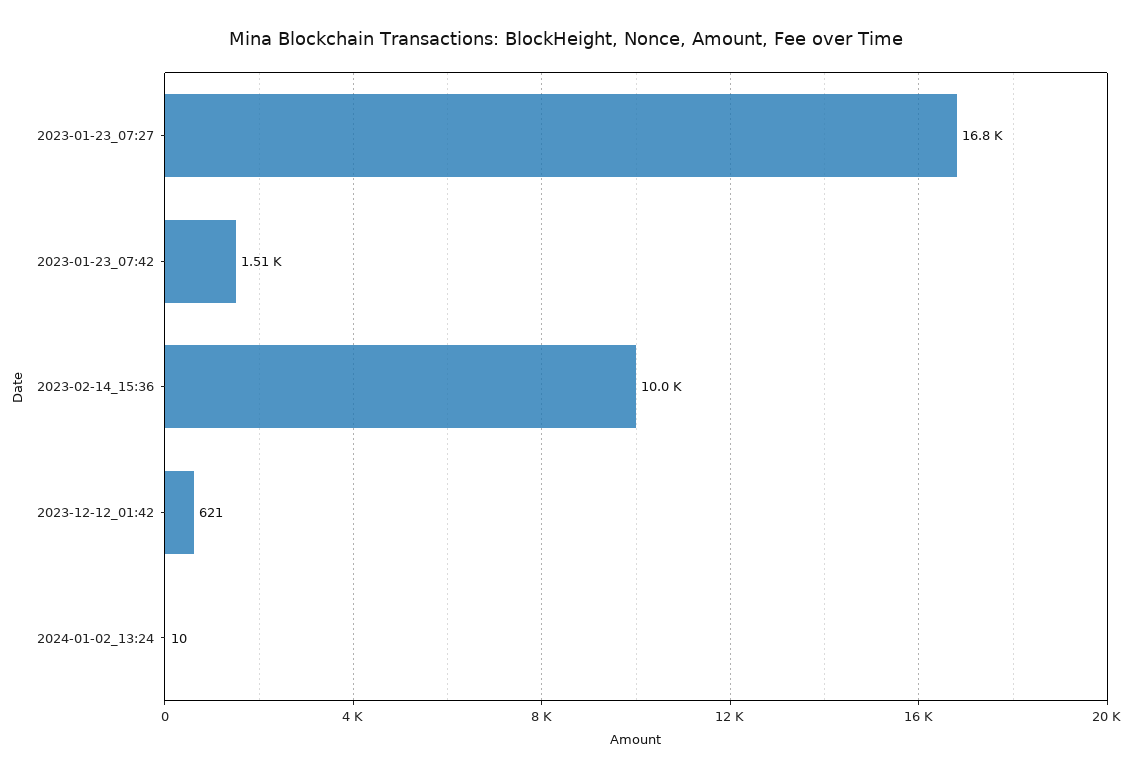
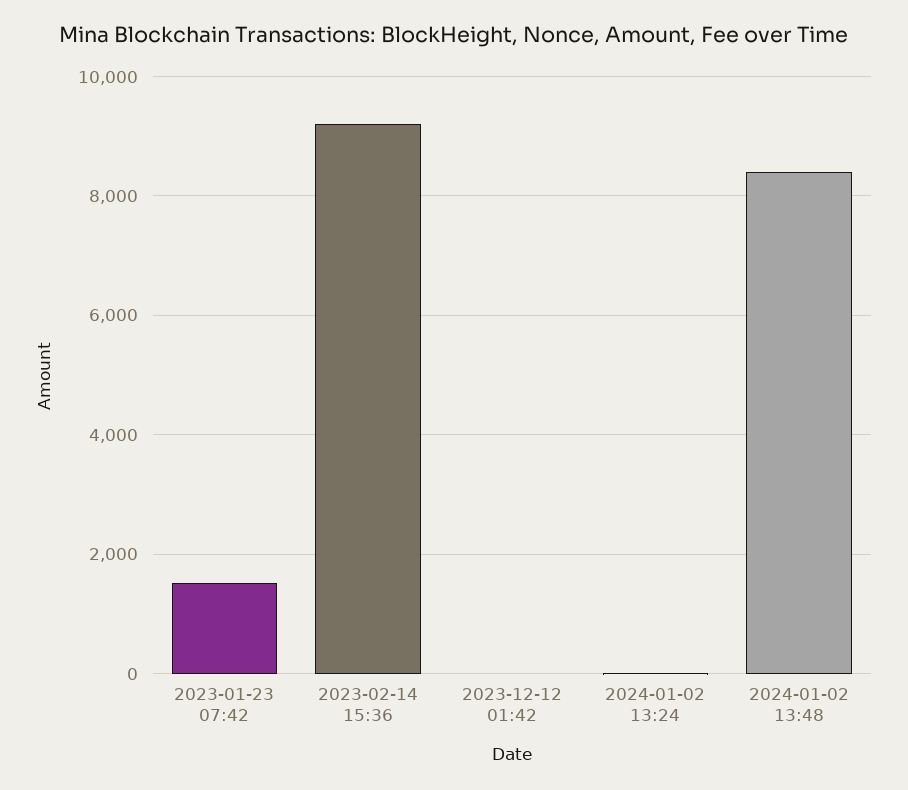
2023-01-23_07:27: 16800 -> none
2023-02-14_15:36: 10000 -> 9200
2023-12-12_01:42: 621 -> 0
2024-01-02 13:48: none -> 8400

